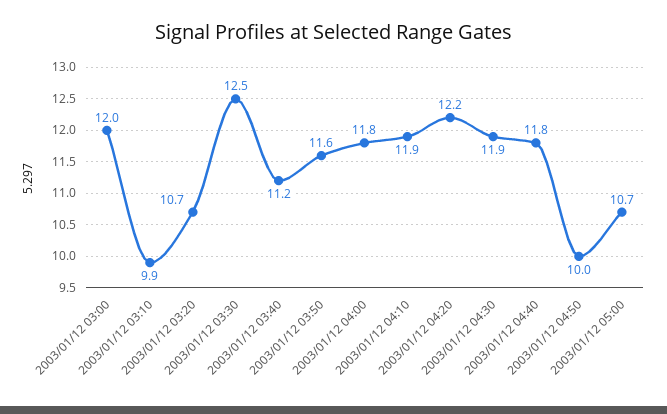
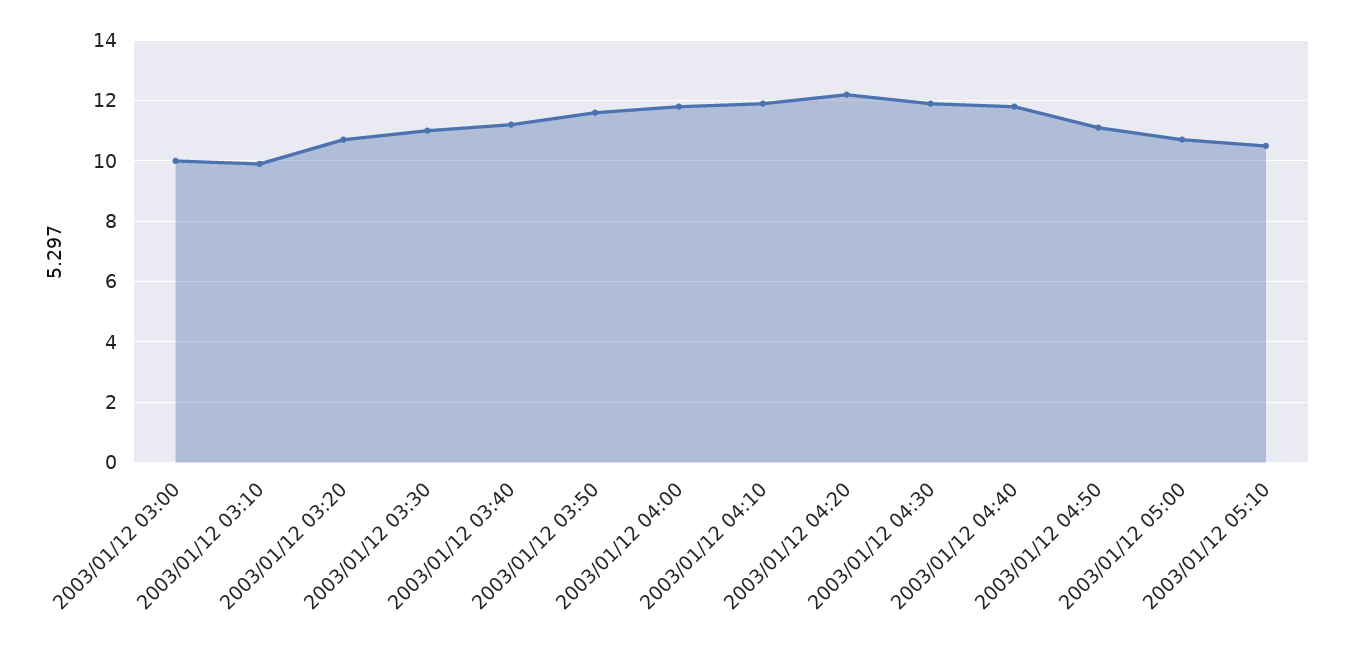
2003/01/12 03:00: 12 -> 10
2003/01/12 03:30: 12.5 -> 11
2003/01/12 04:50: 10 -> 11
2003/01/12 05:10: none -> 10.5

